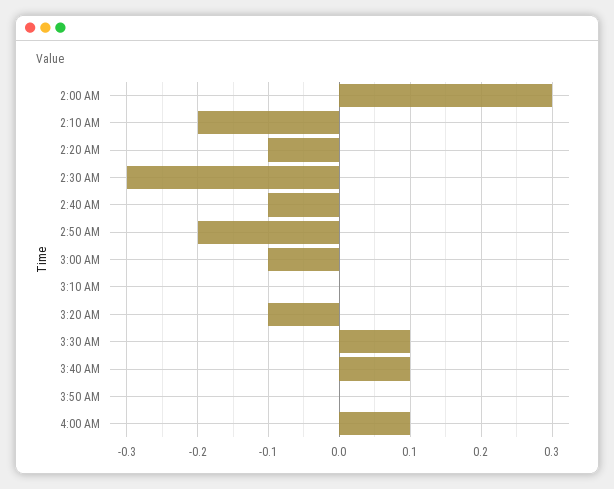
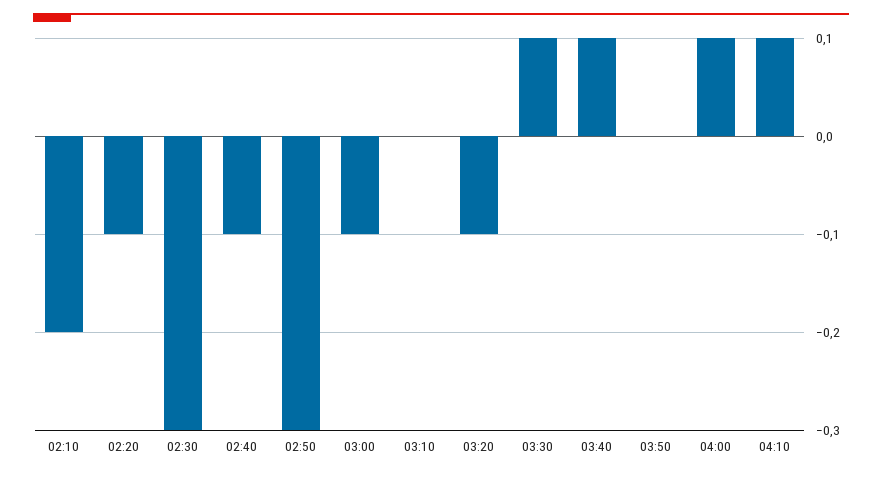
2:00 AM: 0.3 -> none
2:50 AM: -0.2 -> -0.3
04:10: none -> 0.1

